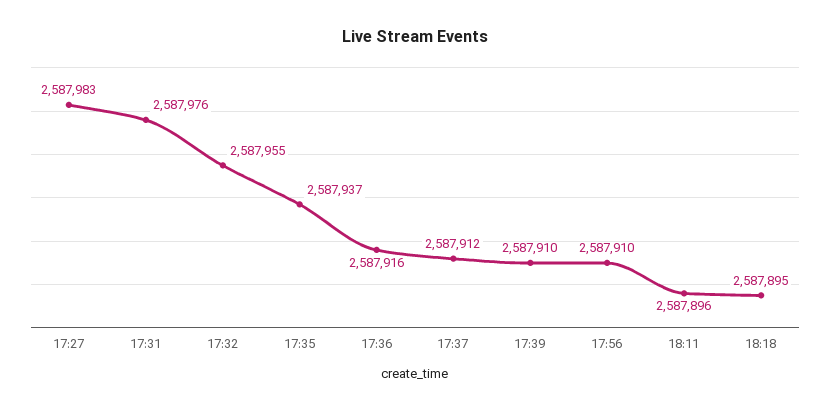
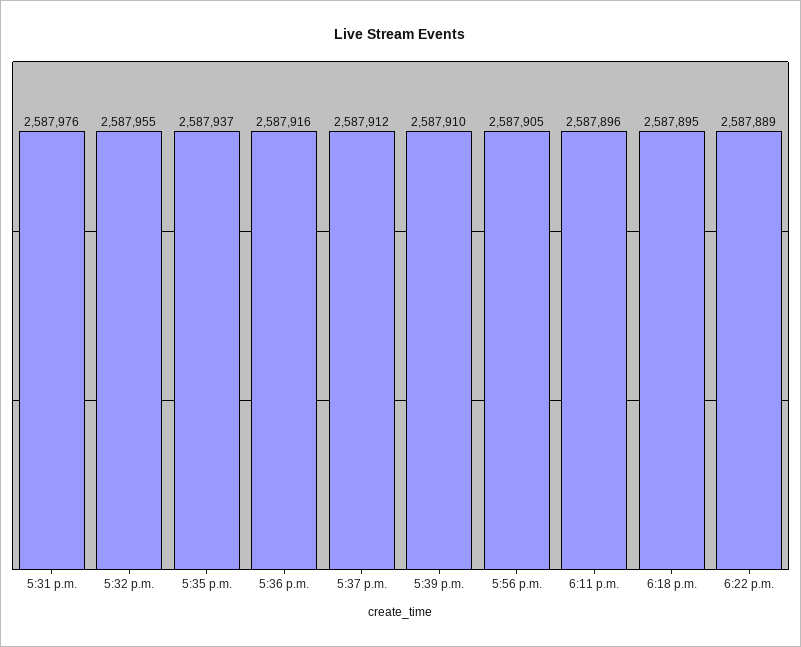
17:27: 2587983 -> none
17:56: 2587910 -> 2587905
6:22 p.m.: none -> 2587889

